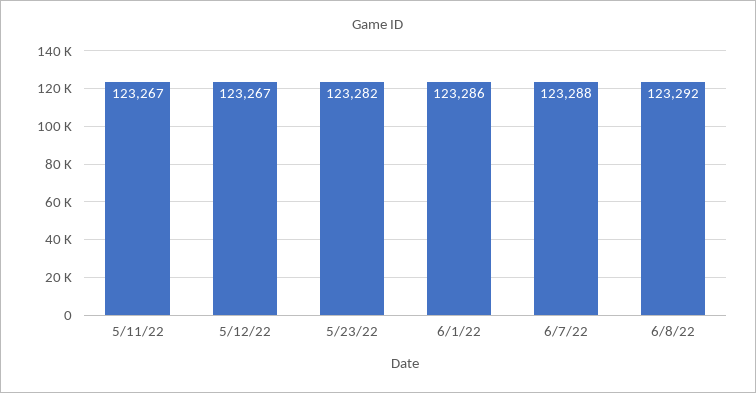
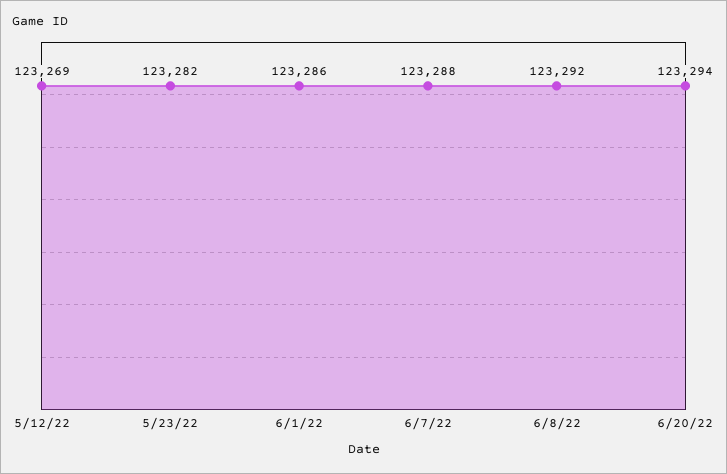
5/11/22: 123267 -> none
5/12/22: 123267 -> 123269
6/20/22: none -> 123294

